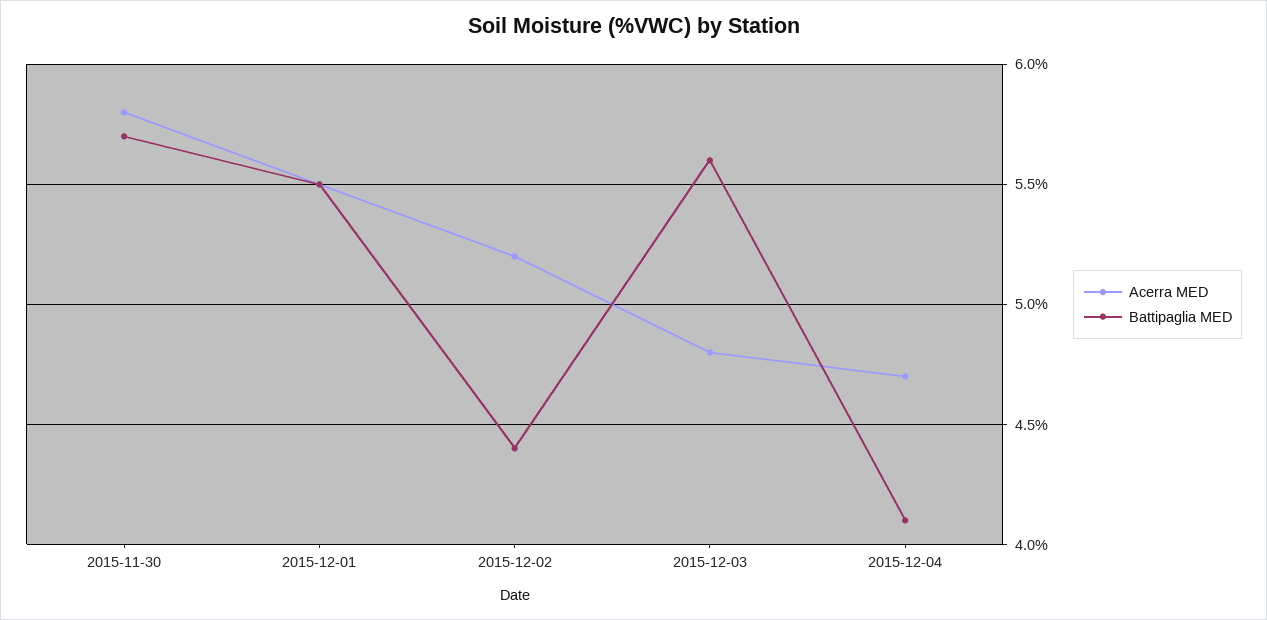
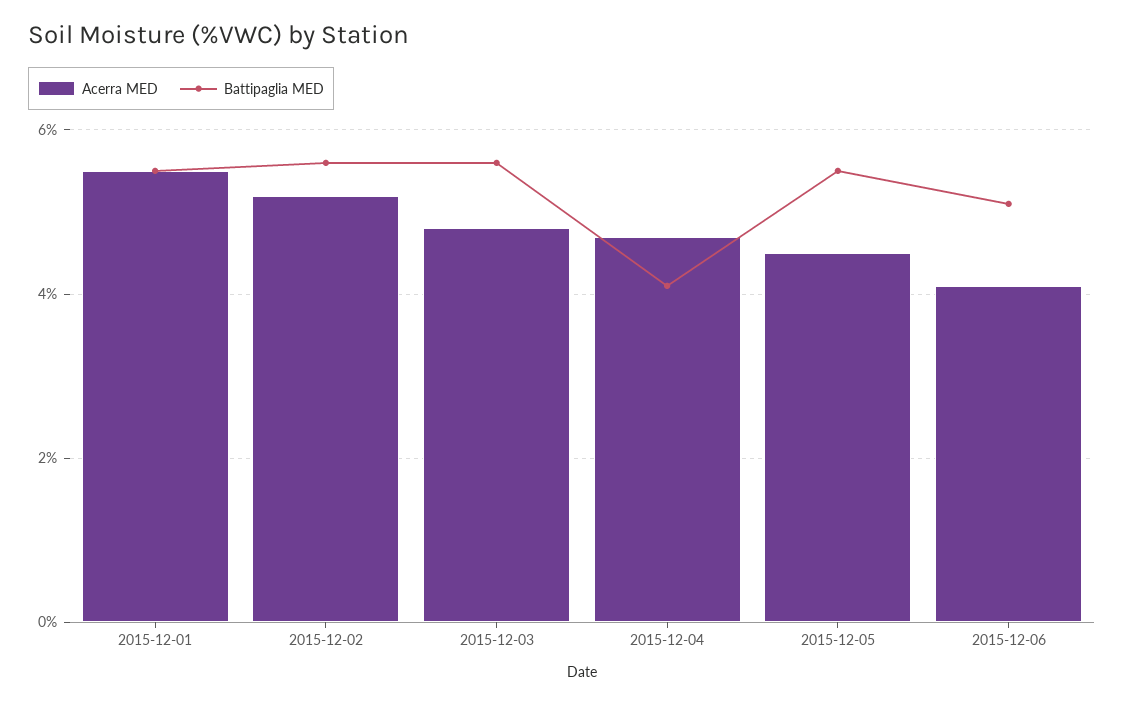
Acerra MED, 2015-11-30: 5.8 -> none
Battipaglia MED, 2015-11-30: 5.7 -> none
Battipaglia MED, 2015-12-02: 4.4 -> 5.5
Acerra MED, 2015-12-05: none -> 4.5
Battipaglia MED, 2015-12-05: none -> 5.5
Acerra MED, 2015-12-06: none -> 4
Battipaglia MED, 2015-12-06: none -> 5

